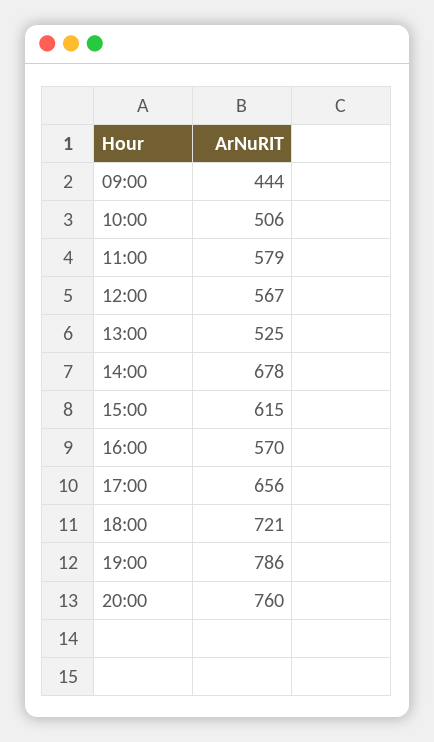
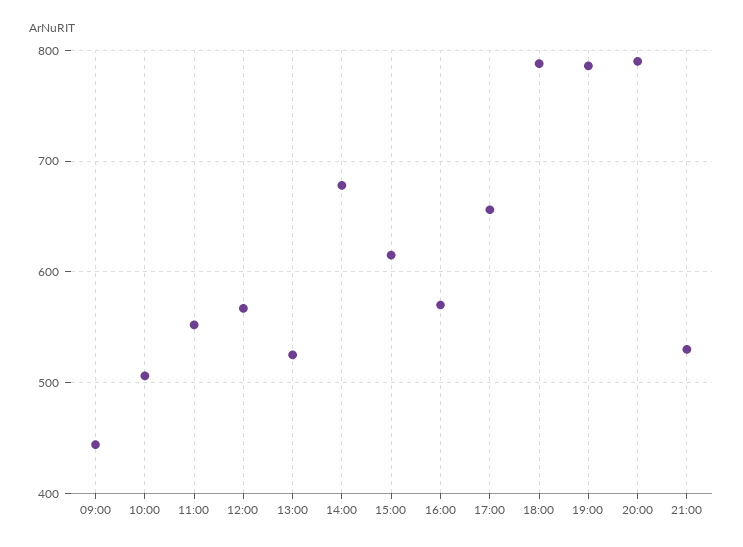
11:00: 579 -> 550
18:00: 721 -> 790
20:00: 760 -> 790
21:00: none -> 530

